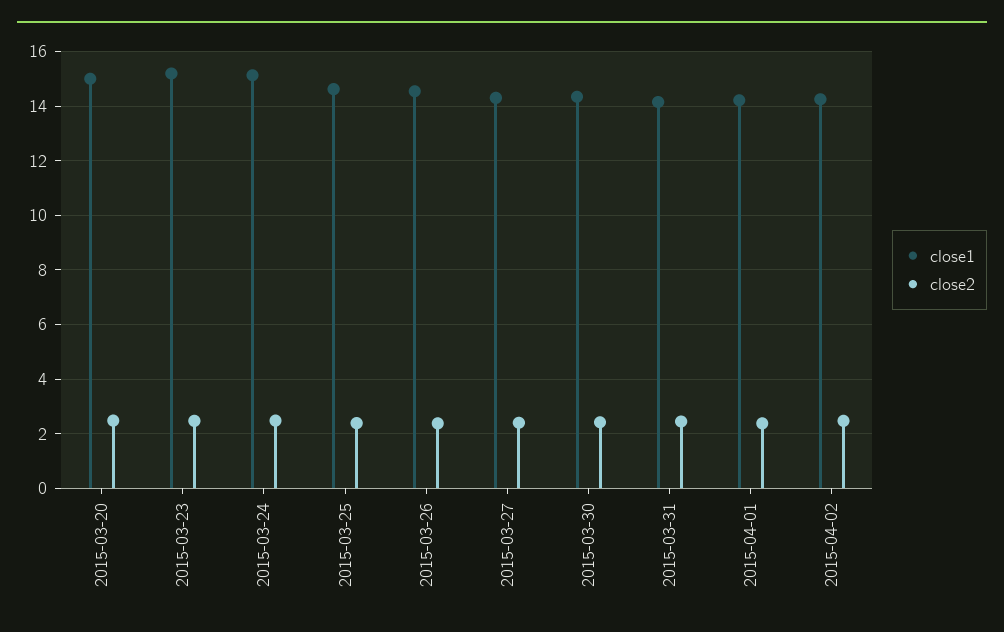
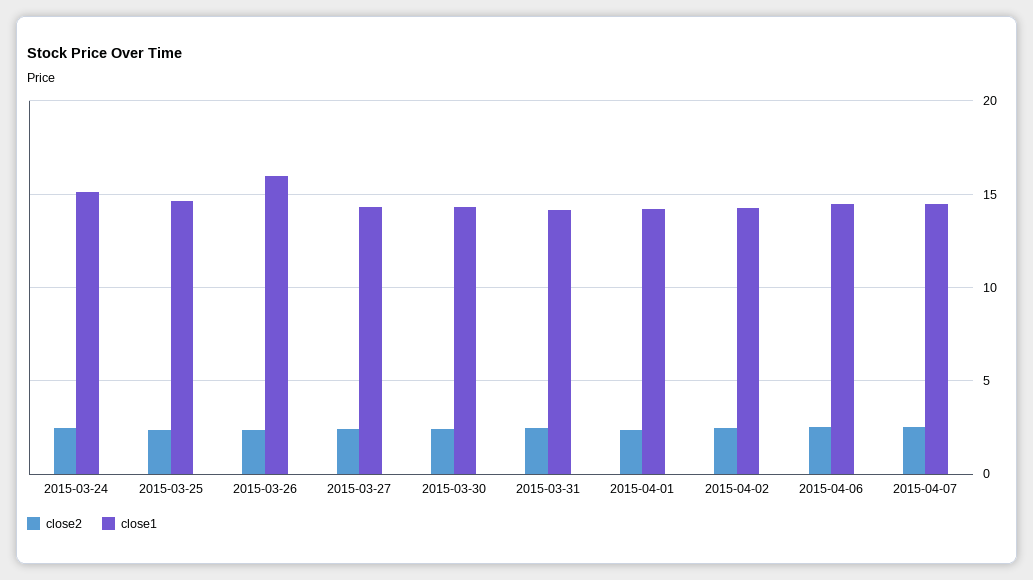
close1, 2015-03-20: 15 -> none
close2, 2015-03-20: 2.5 -> none
close1, 2015-03-23: 15.25 -> none
close2, 2015-03-23: 2.5 -> none
close1, 2015-03-26: 14.5 -> 16
close2, 2015-04-06: none -> 2.5
close1, 2015-04-06: none -> 14.5
close2, 2015-04-07: none -> 2.5
close1, 2015-04-07: none -> 14.5

